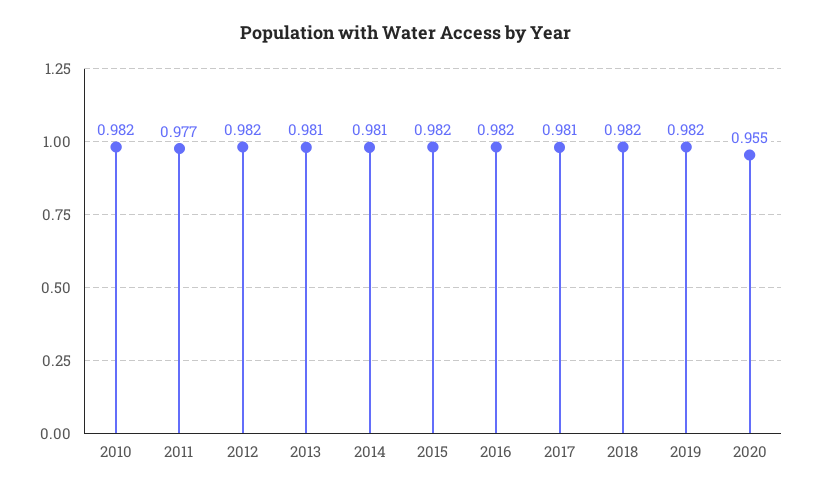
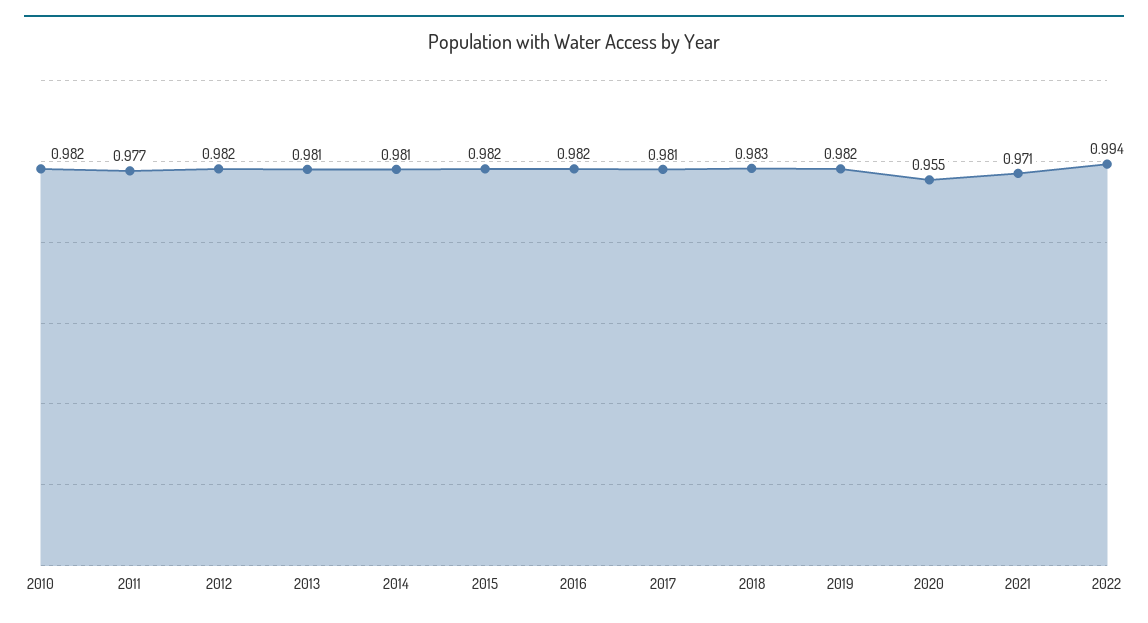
2018: 0.982 -> 0.983
2021: none -> 0.971
2022: none -> 0.994

